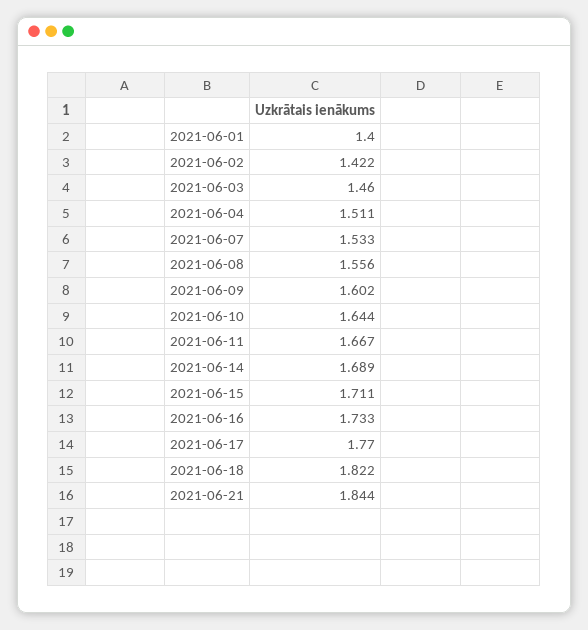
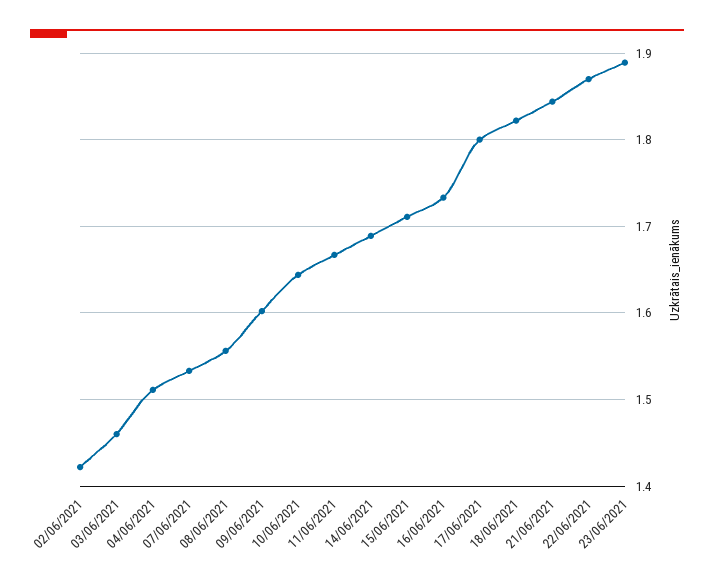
2021-06-01: 1.4 -> none
2021-06-17: 1.77 -> 1.8
22/06/2021: none -> 1.87
23/06/2021: none -> 1.89

